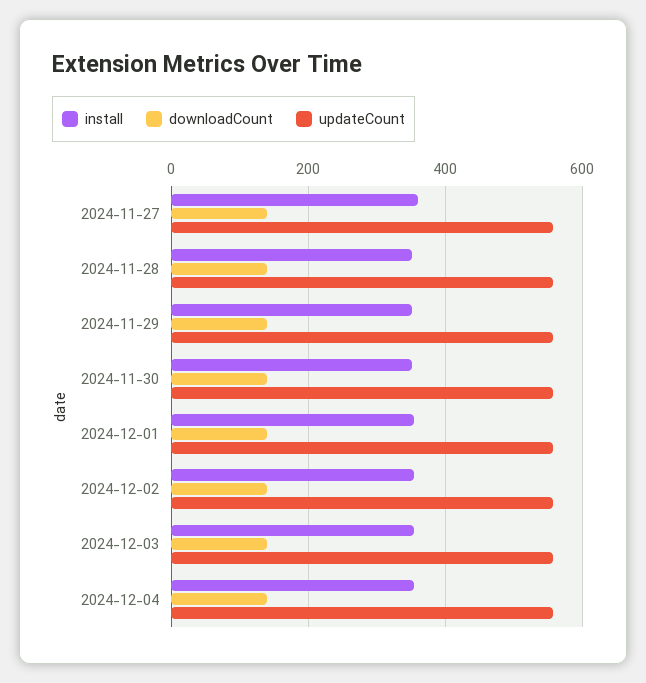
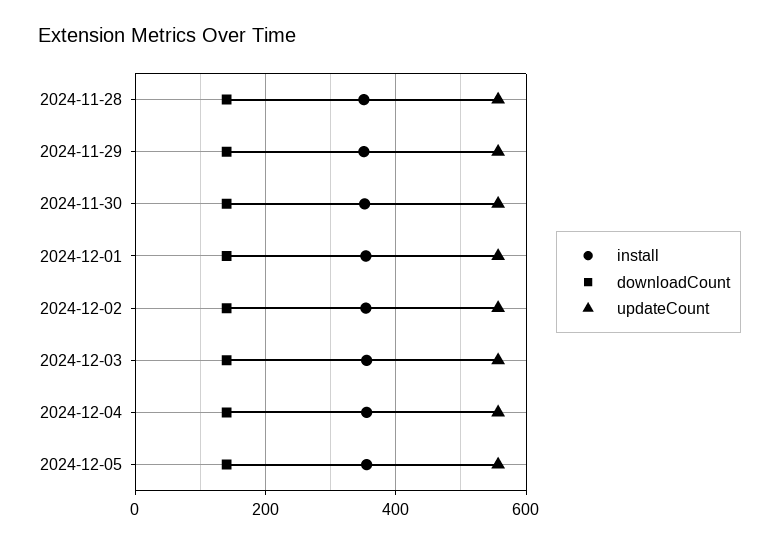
install, 2024-11-27: 360 -> none
downloadCount, 2024-11-27: 140 -> none
updateCount, 2024-11-27: 560 -> none
install, 2024-12-05: none -> 360
downloadCount, 2024-12-05: none -> 140
updateCount, 2024-12-05: none -> 560

